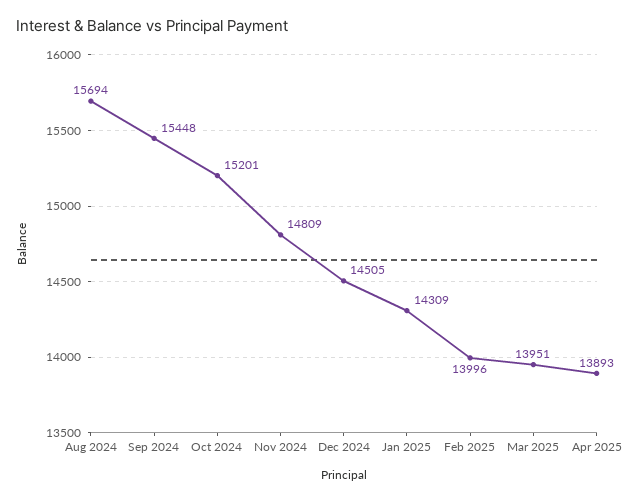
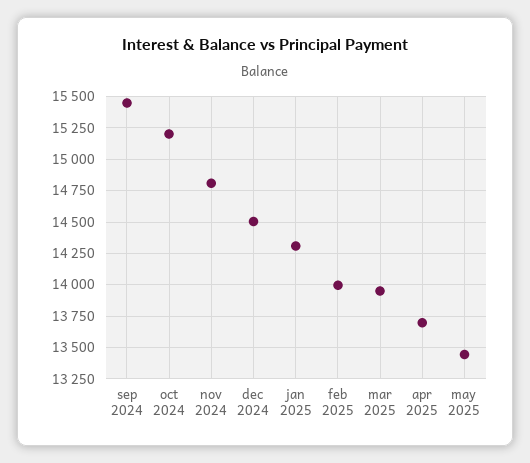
Aug 2024: 15694 -> none
Apr 2025: 13893 -> 13700
may 2025: none -> 13450

